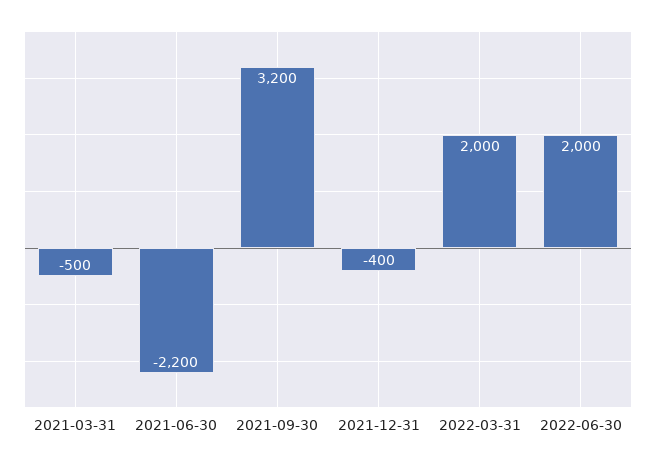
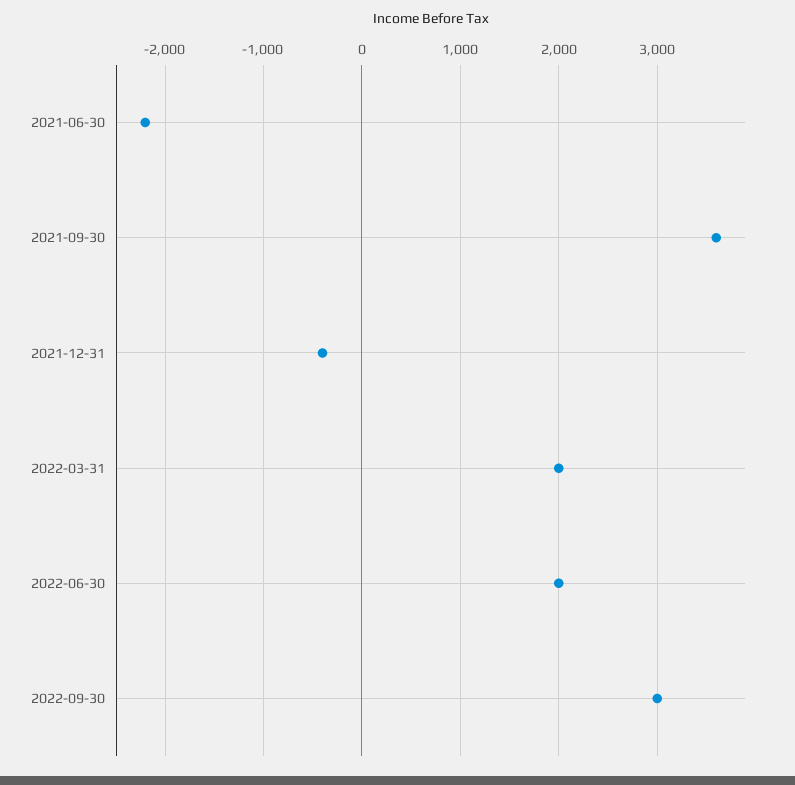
2021-03-31: -500 -> none
2021-09-30: 3200 -> 3600
2022-09-30: none -> 3000

